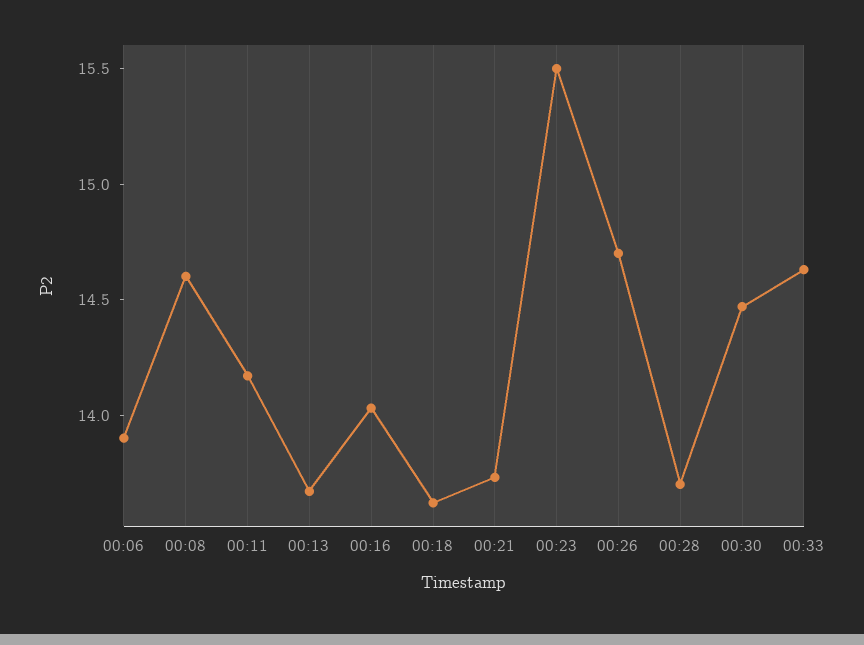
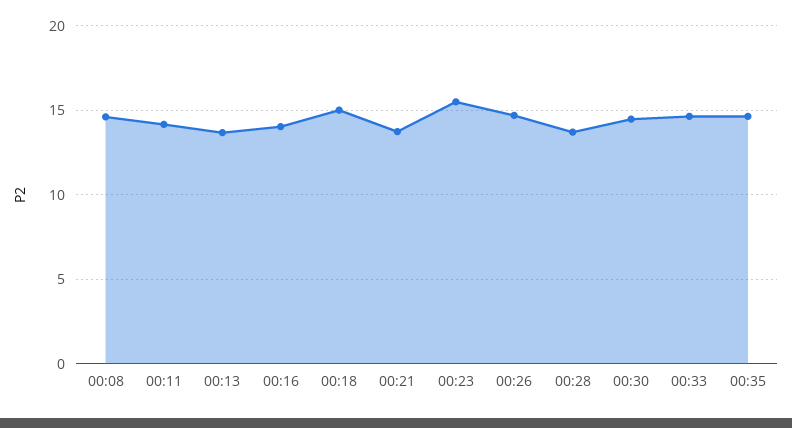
00:06: 13.9 -> none
00:18: 13.6 -> 15
00:35: none -> 14.5

